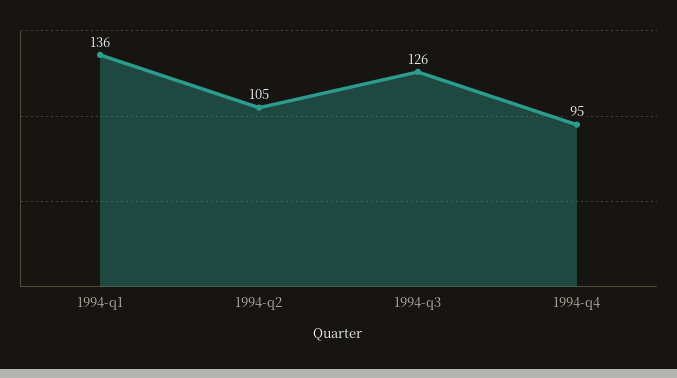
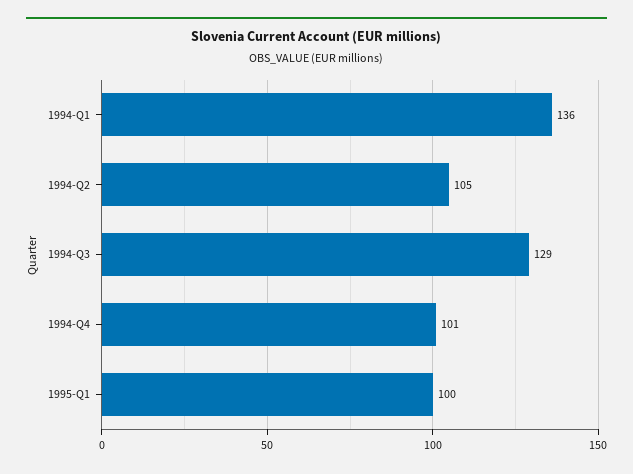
1994-q3: 126 -> 129
1994-q4: 95 -> 101
1995-Q1: none -> 100

